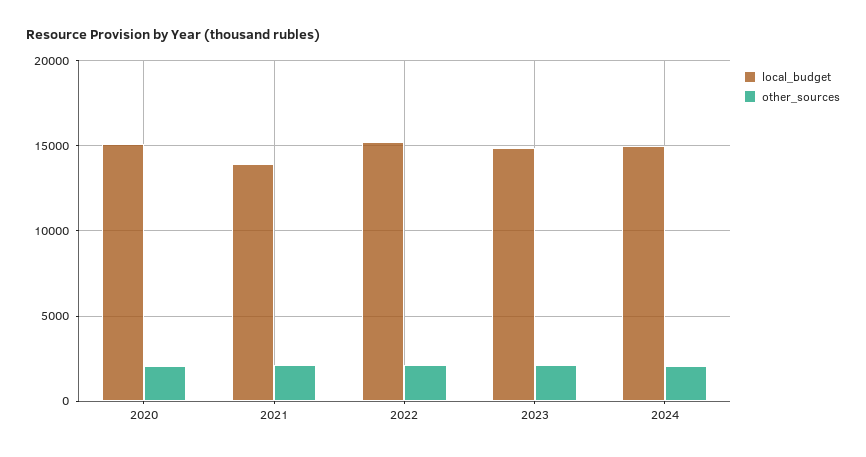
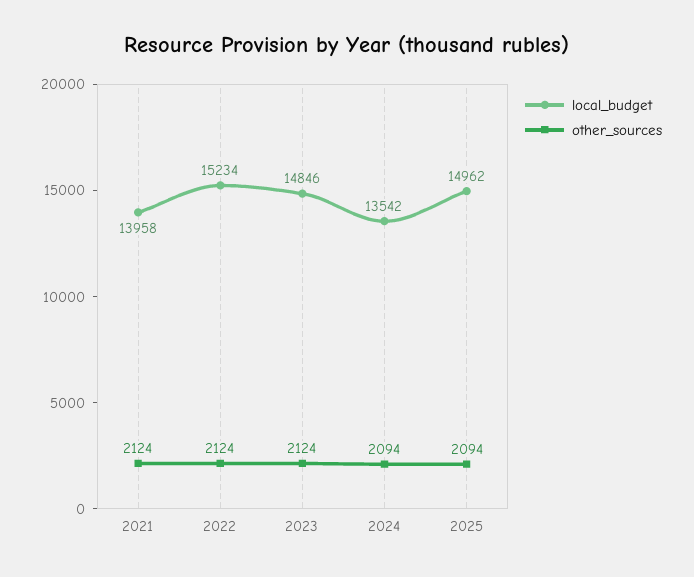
local_budget, 2020: 15000 -> none
other_sources, 2020: 2000 -> none
local_budget, 2024: 15000 -> 13542
local_budget, 2025: none -> 14962
other_sources, 2025: none -> 2094

